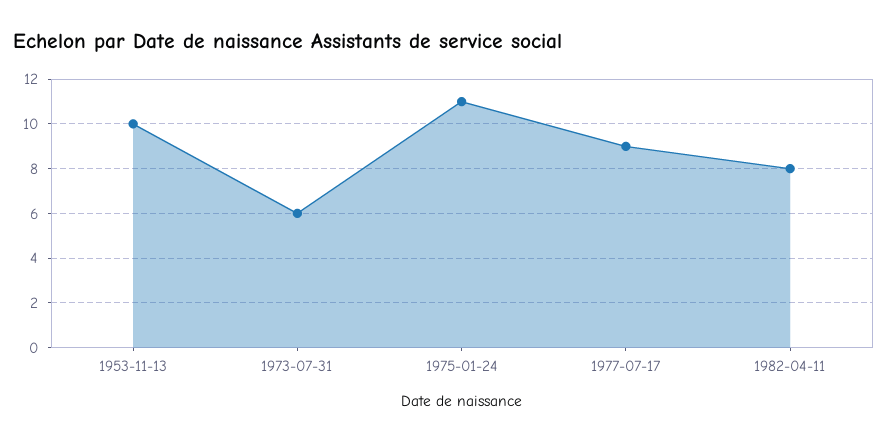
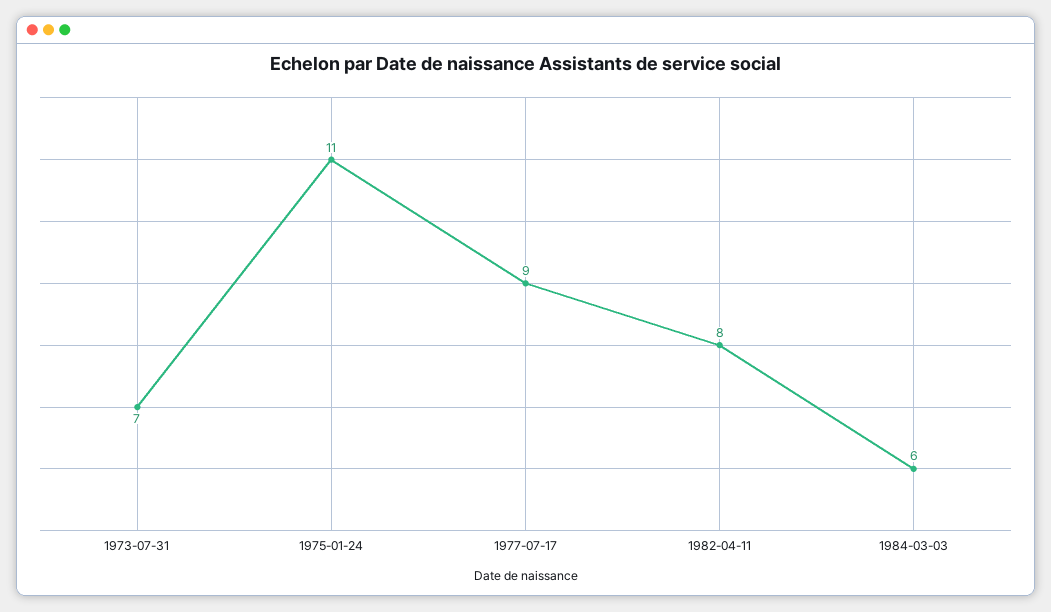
1953-11-13: 10 -> none
1973-07-31: 6 -> 7
1984-03-03: none -> 6

